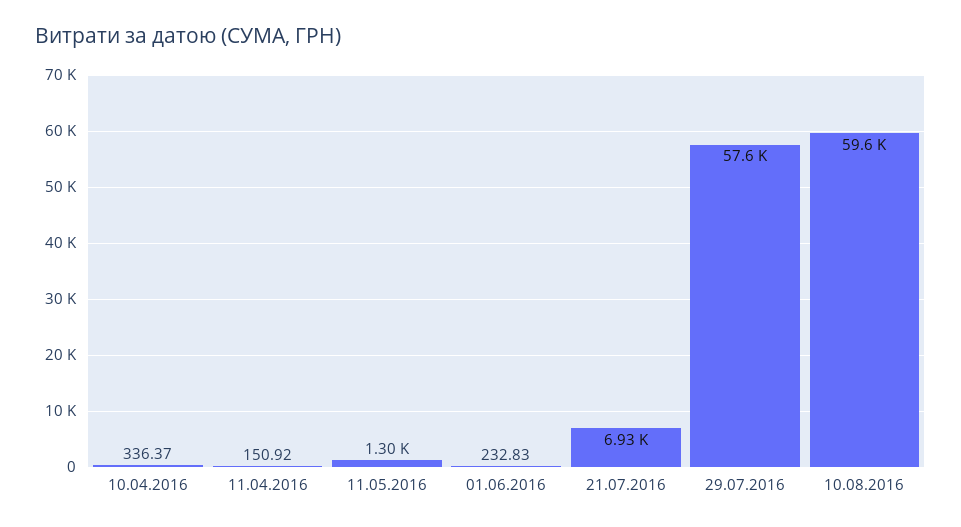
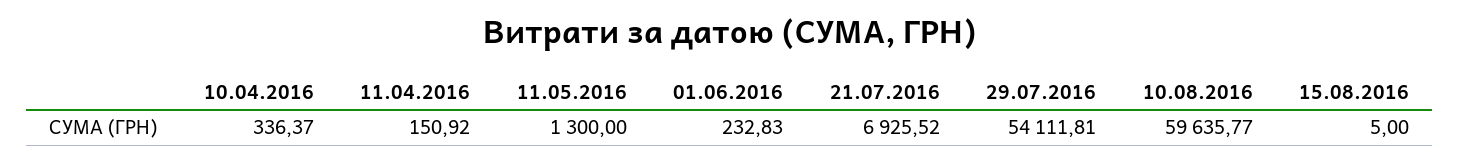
29.07.2016: 57600 -> 54111.81
15.08.2016: none -> 5

